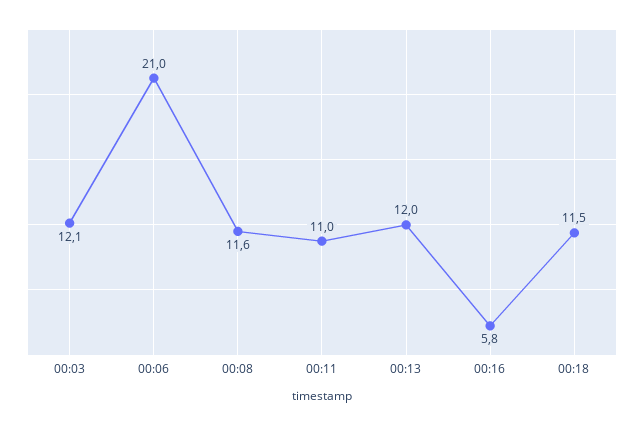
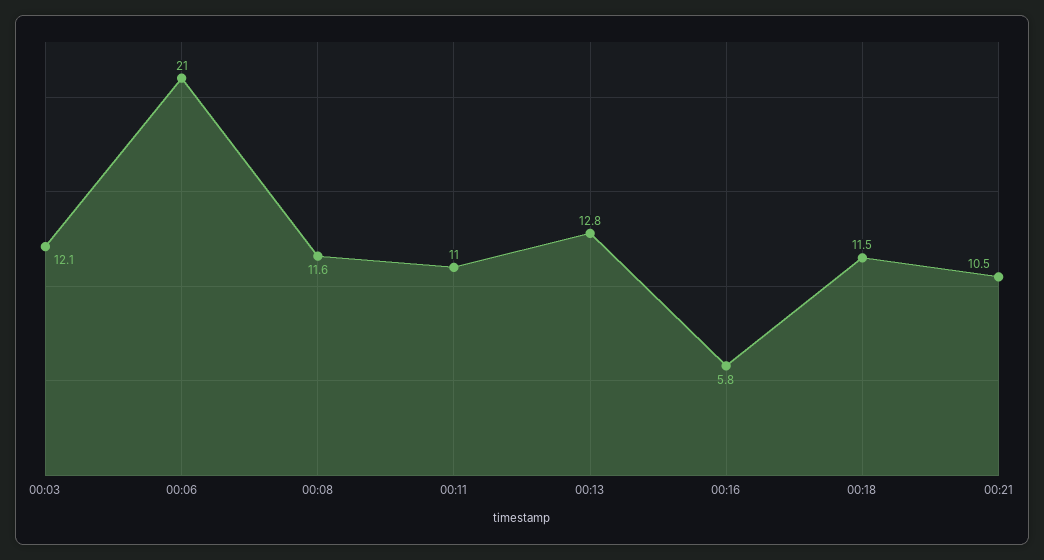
00:13: 12 -> 12.8
00:21: none -> 10.5

